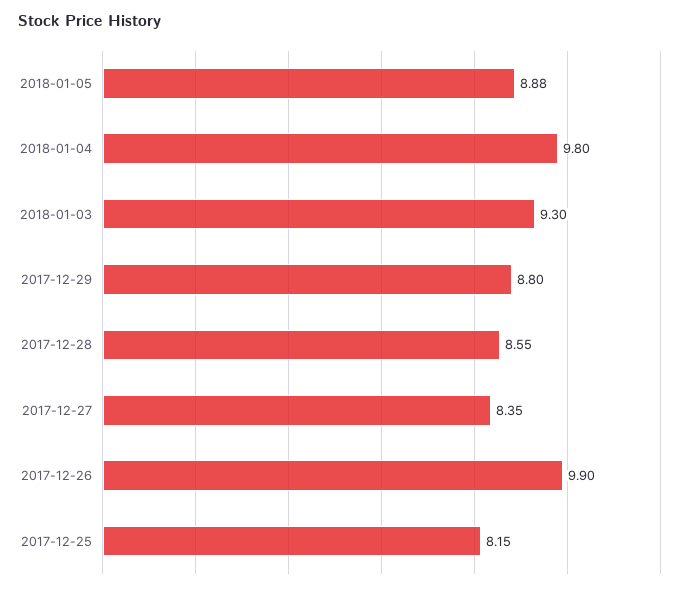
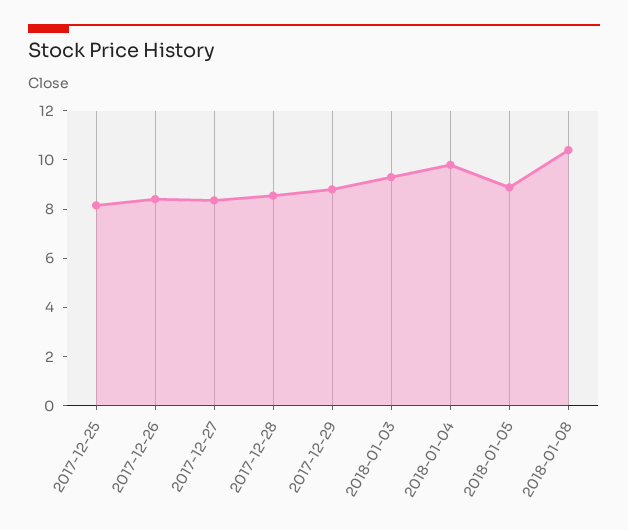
2017-12-26: 9.9 -> 8.5
2018-01-08: none -> 10.5

